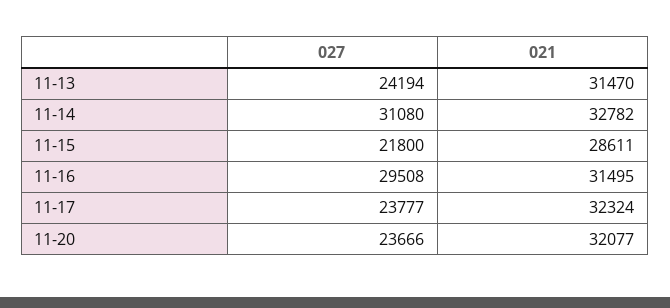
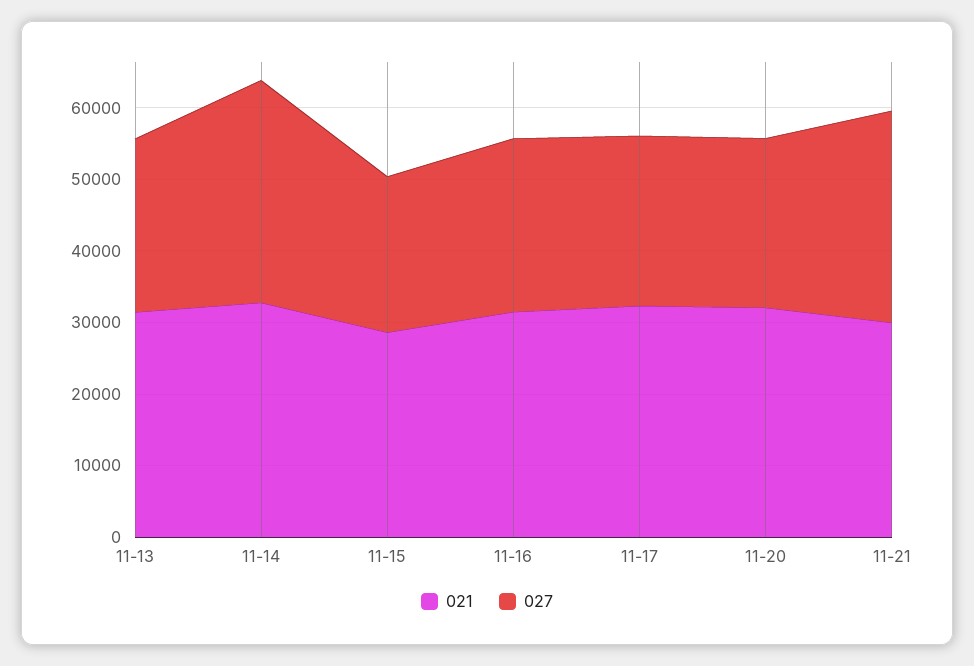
027, 11-16: 29508 -> 24000
021, 11-21: none -> 30000
027, 11-21: none -> 30000

